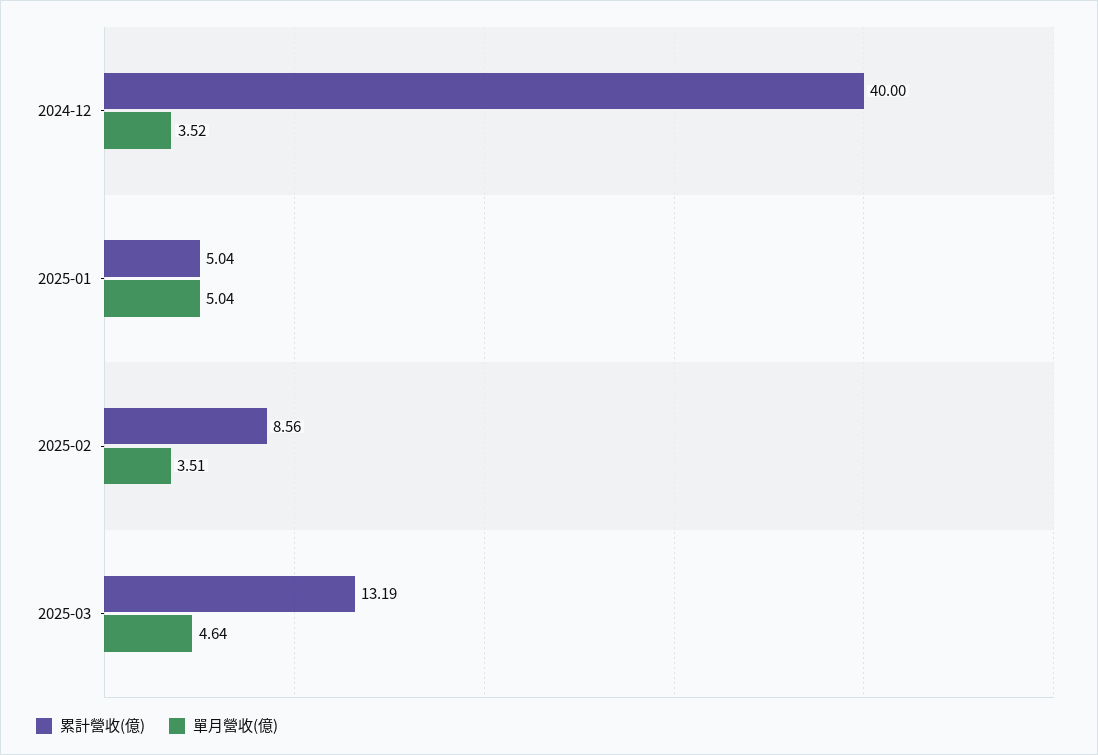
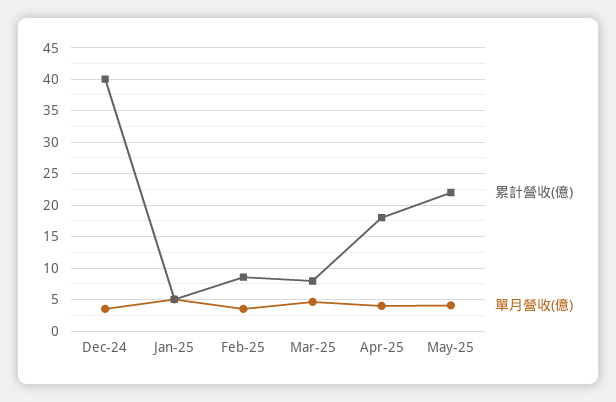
累計營收(億), 2025-03: 13.19 -> 8
累計營收(億), Apr-25: none -> 18
單月營收(億), Apr-25: none -> 4
累計營收(億), May-25: none -> 22
單月營收(億), May-25: none -> 4

